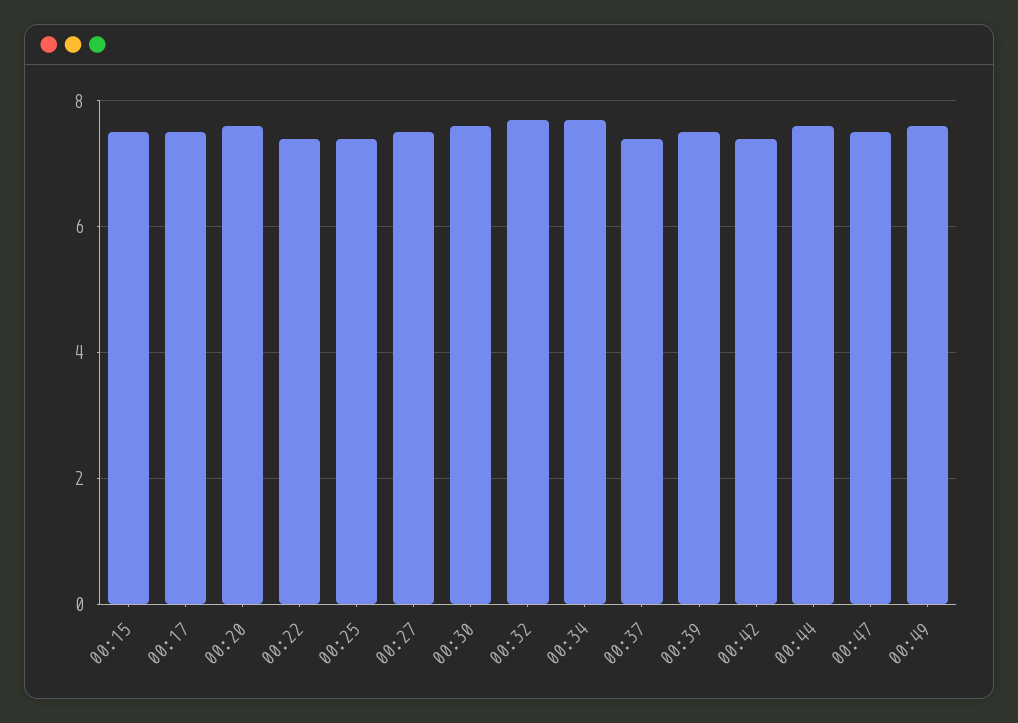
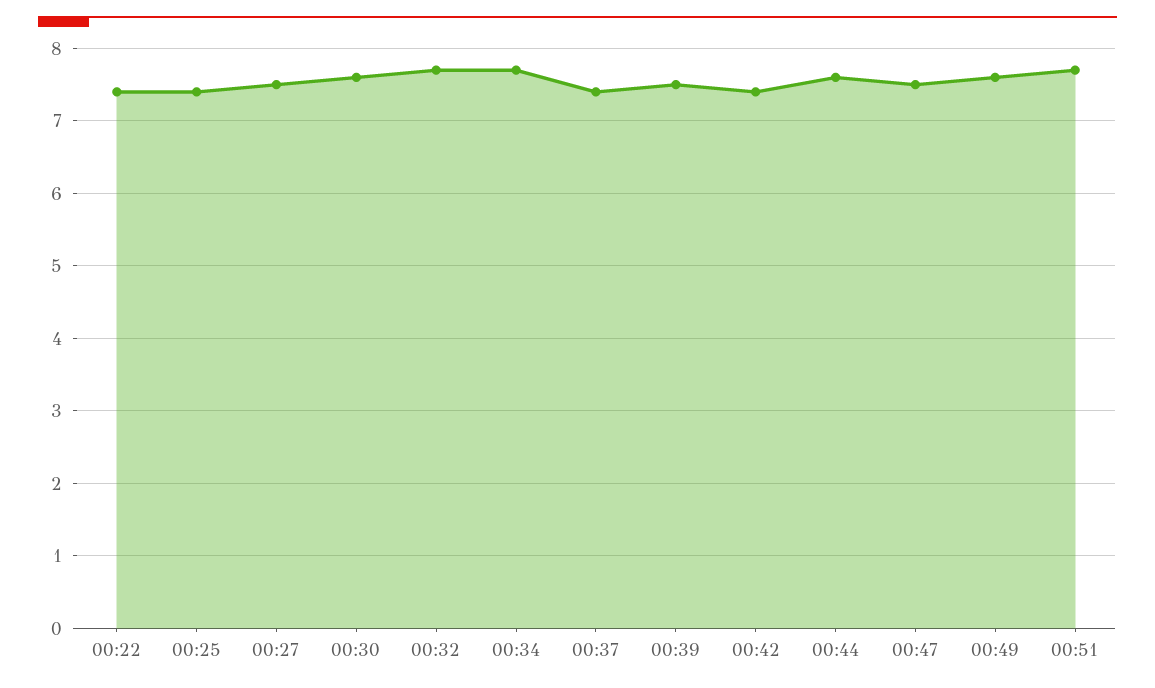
00:15: 7.5 -> none
00:17: 7.5 -> none
00:20: 7.5 -> none
00:51: none -> 7.7

